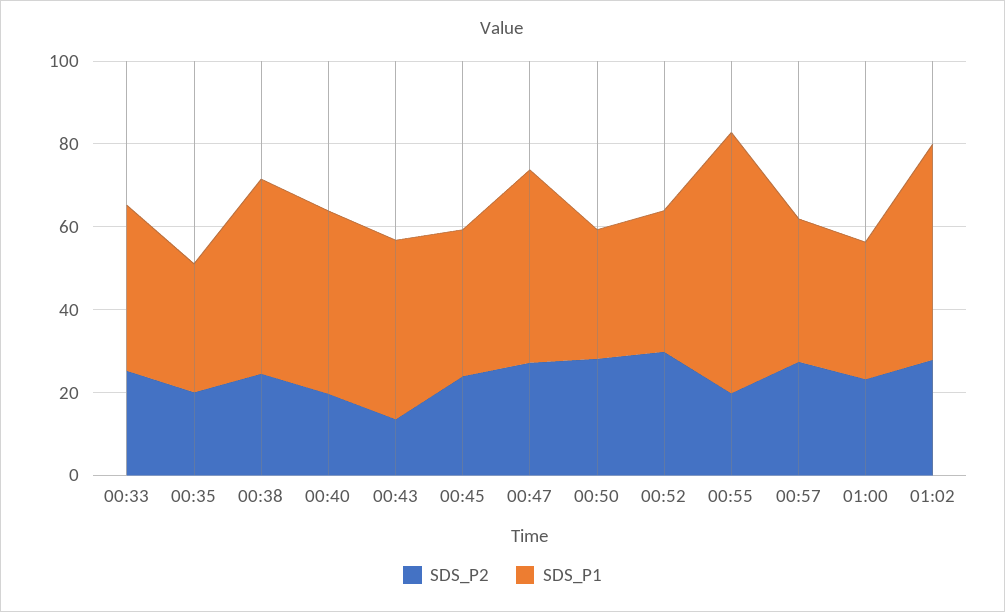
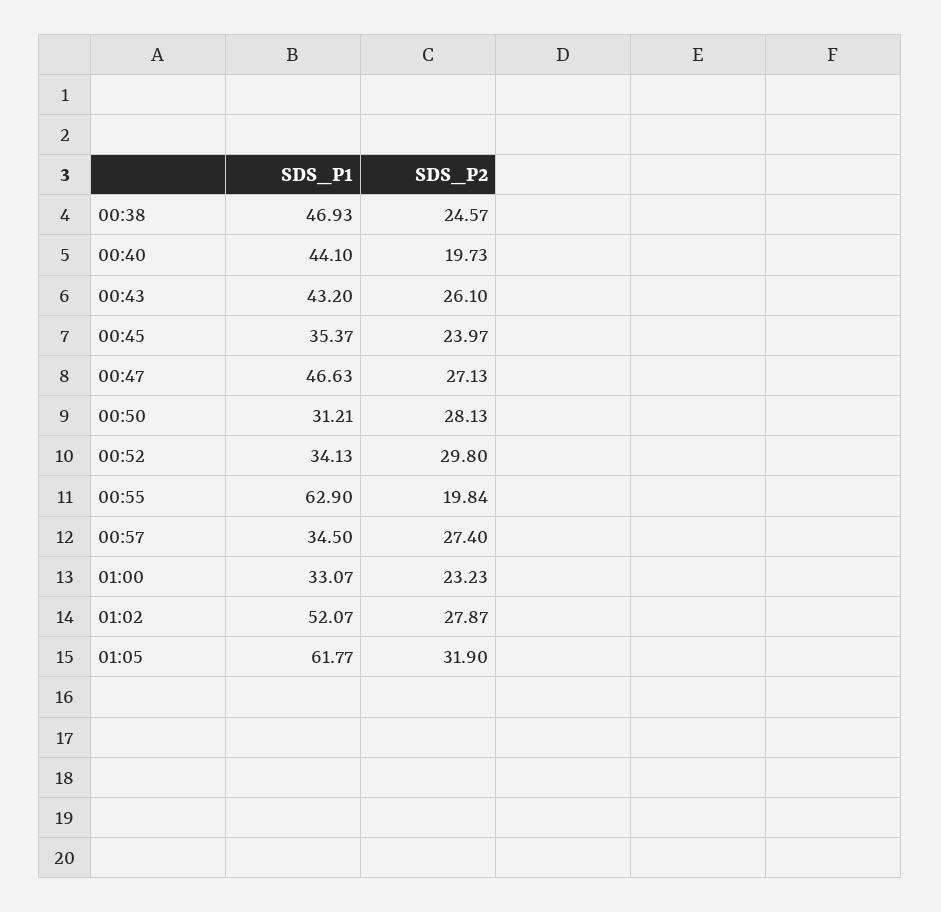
SDS_P2, 00:33: 25 -> none
SDS_P1, 00:33: 40 -> none
SDS_P2, 00:35: 20 -> none
SDS_P1, 00:35: 30 -> none
SDS_P2, 00:43: 15 -> 26.1
SDS_P1, 01:05: none -> 61.77
SDS_P2, 01:05: none -> 31.9

